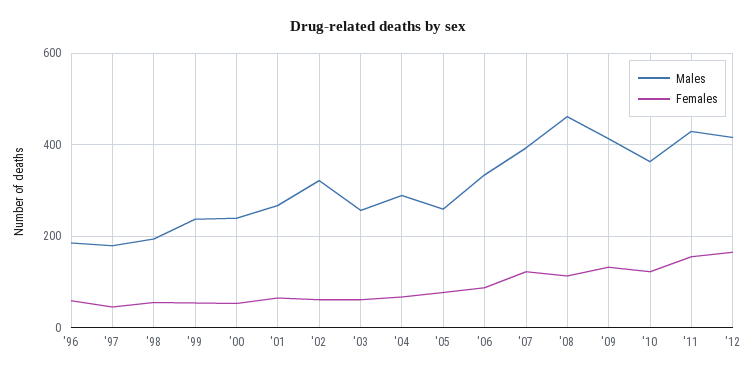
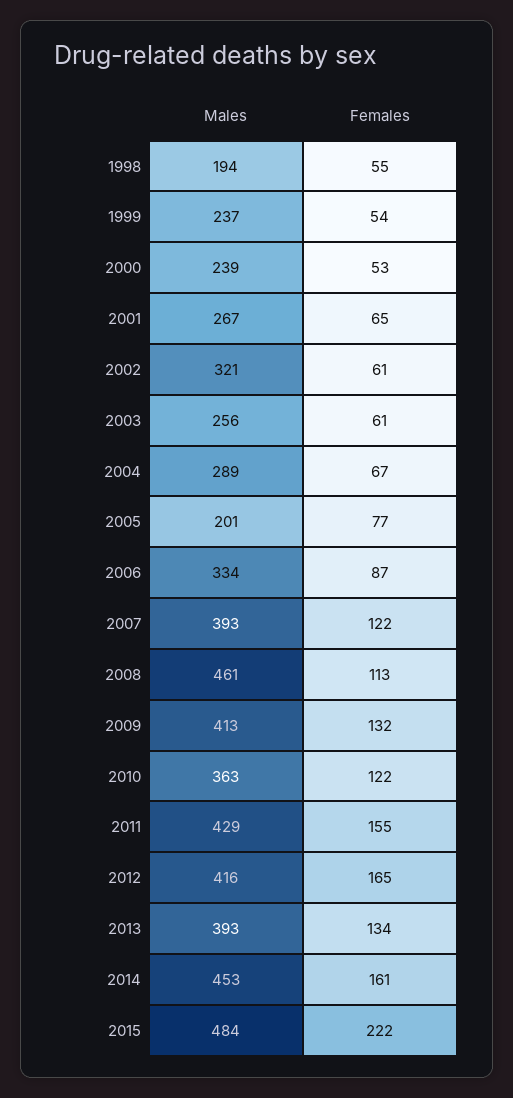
Males, '96: 180 -> none
Females, '96: 60 -> none
Males, '97: 180 -> none
Females, '97: 40 -> none
Males, '05: 260 -> 201
Males, 2013: none -> 393
Females, 2013: none -> 134
Males, 2014: none -> 453
Females, 2014: none -> 161
Males, 2015: none -> 484
Females, 2015: none -> 222

